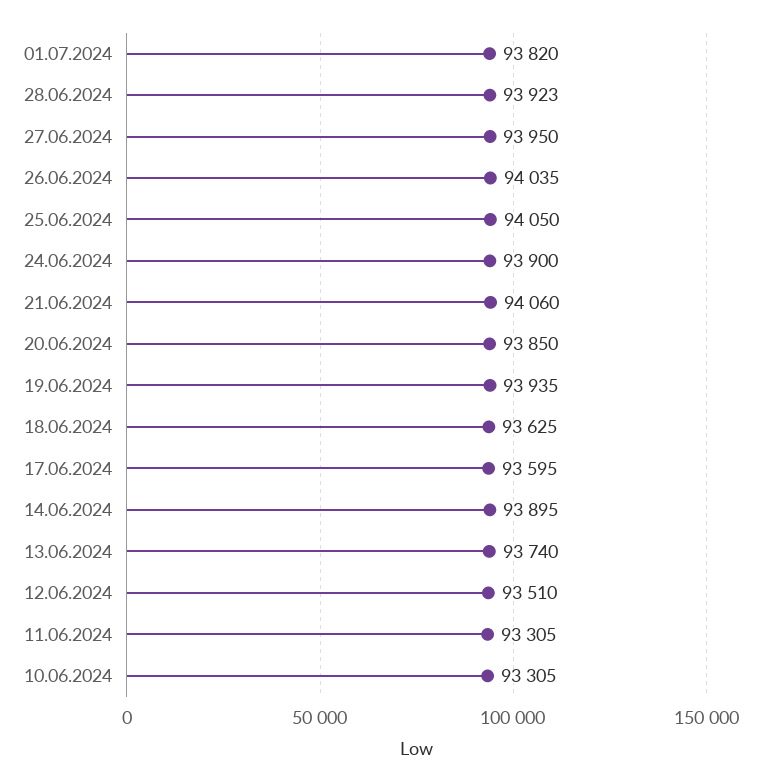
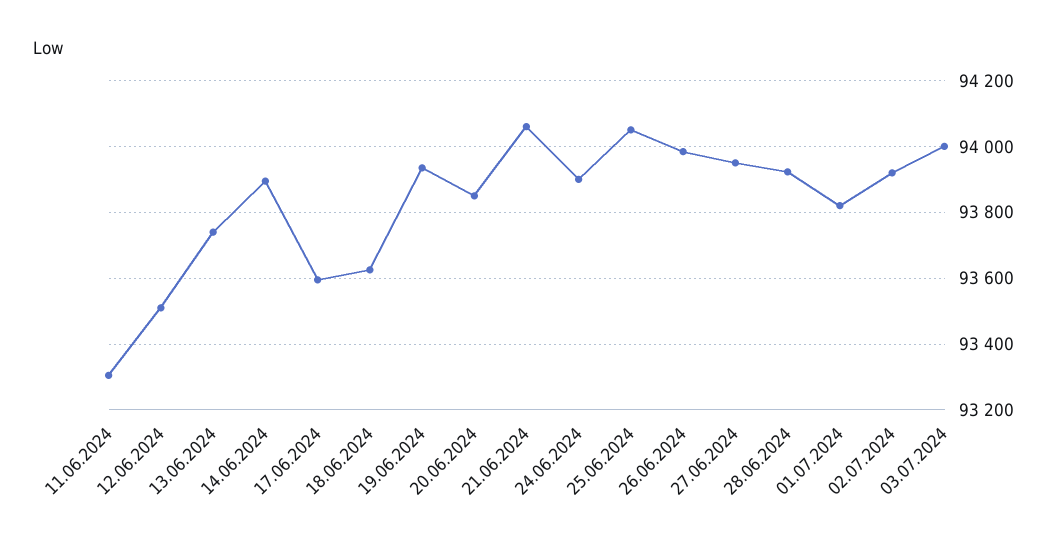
26.06.2024: 94035 -> 93980
10.06.2024: 93305 -> none
02.07.2024: none -> 93920
03.07.2024: none -> 94000

